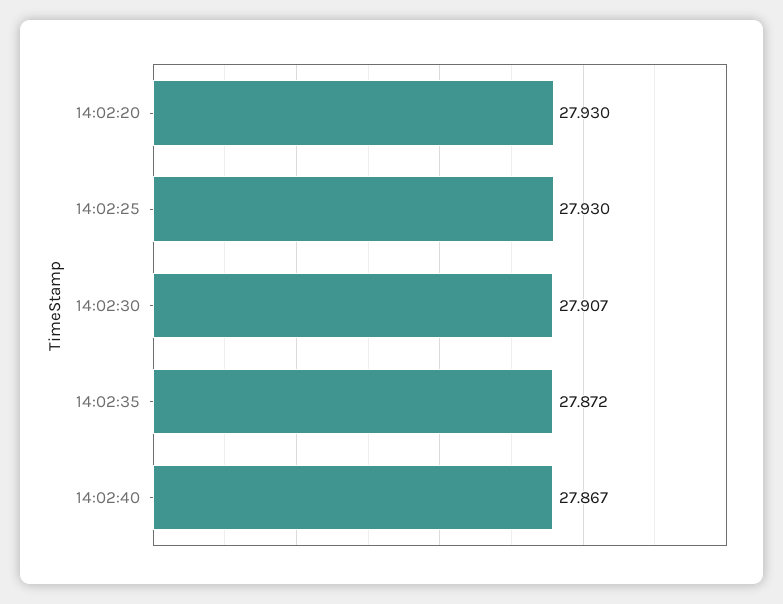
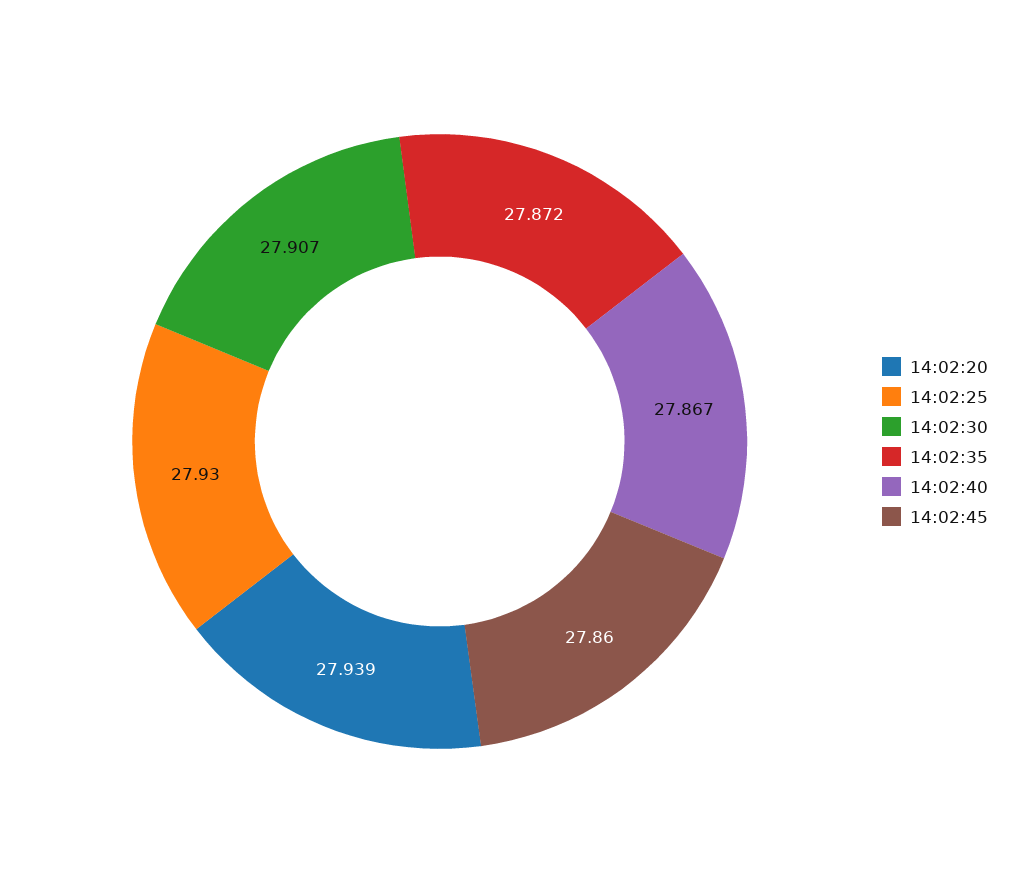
14:02:20: 27.93 -> 27.939
14:02:45: none -> 27.86

